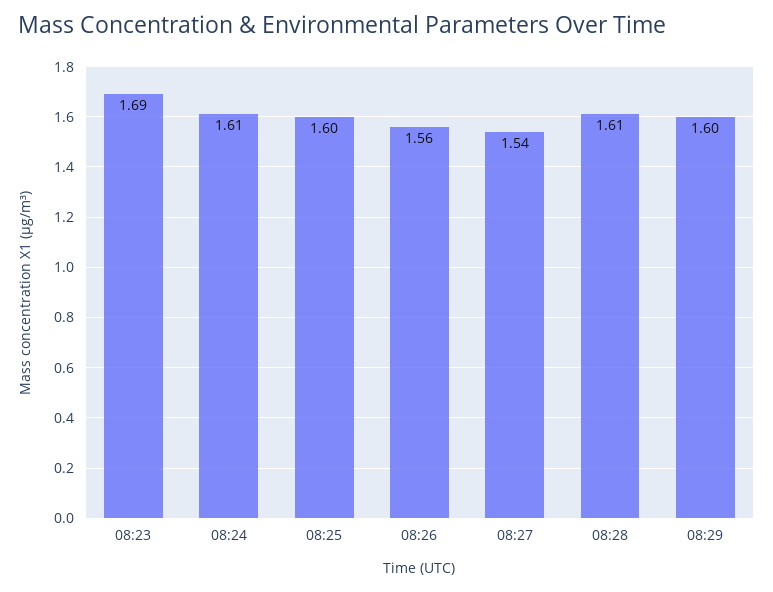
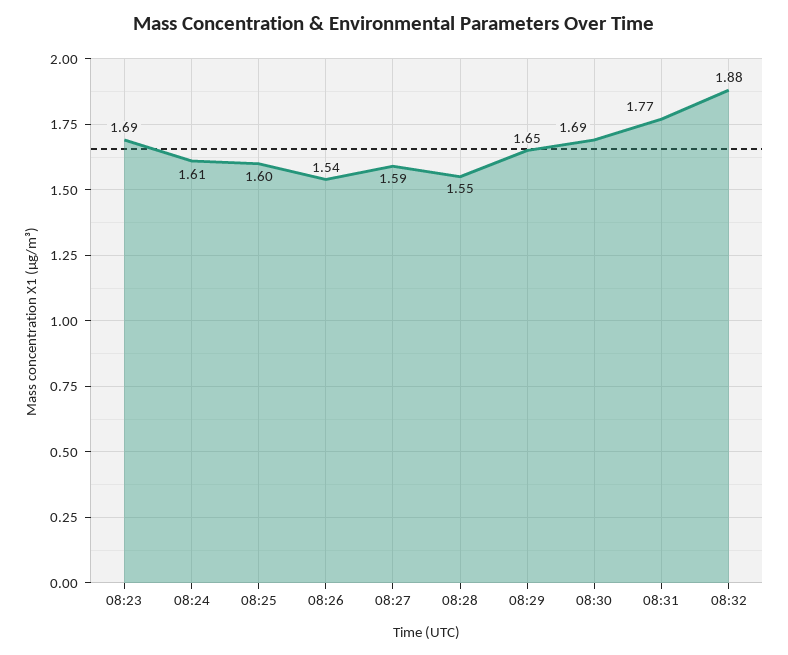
08:26: 1.56 -> 1.54
08:27: 1.54 -> 1.59
08:28: 1.61 -> 1.55
08:29: 1.6 -> 1.65
08:30: none -> 1.69
08:31: none -> 1.77
08:32: none -> 1.88

